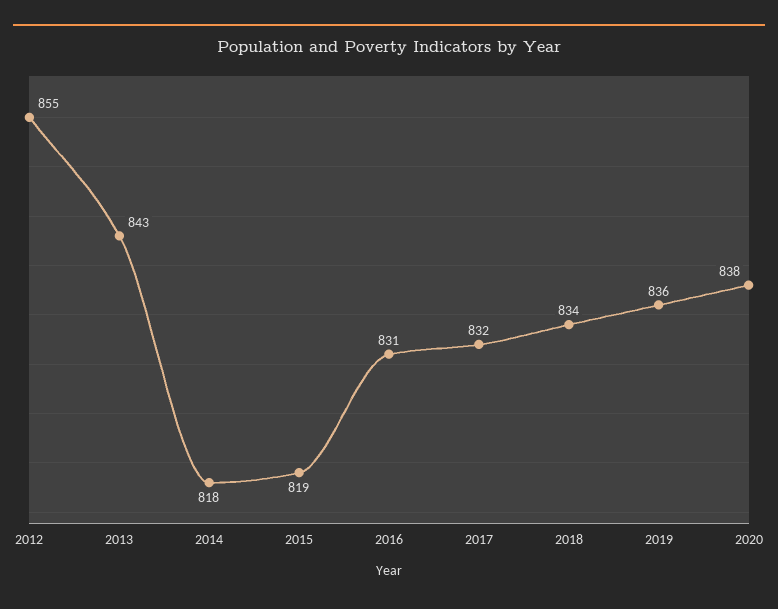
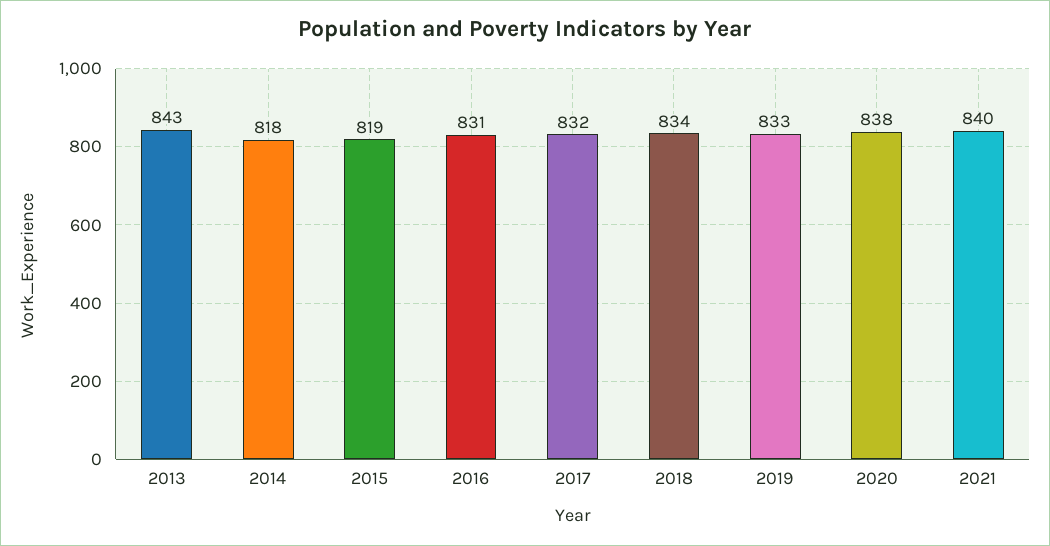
2012: 855 -> none
2019: 836 -> 833
2021: none -> 840

